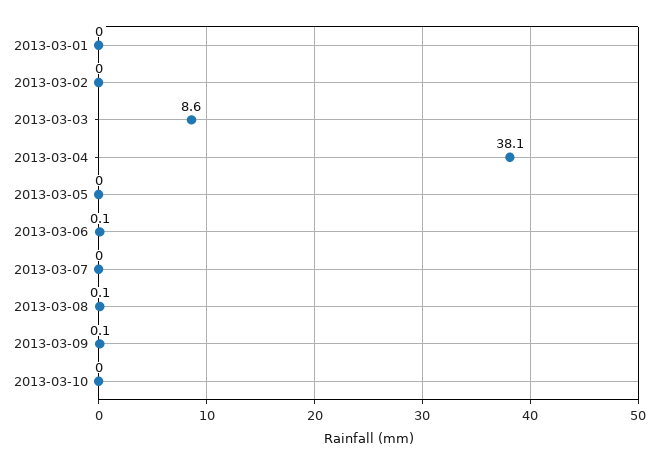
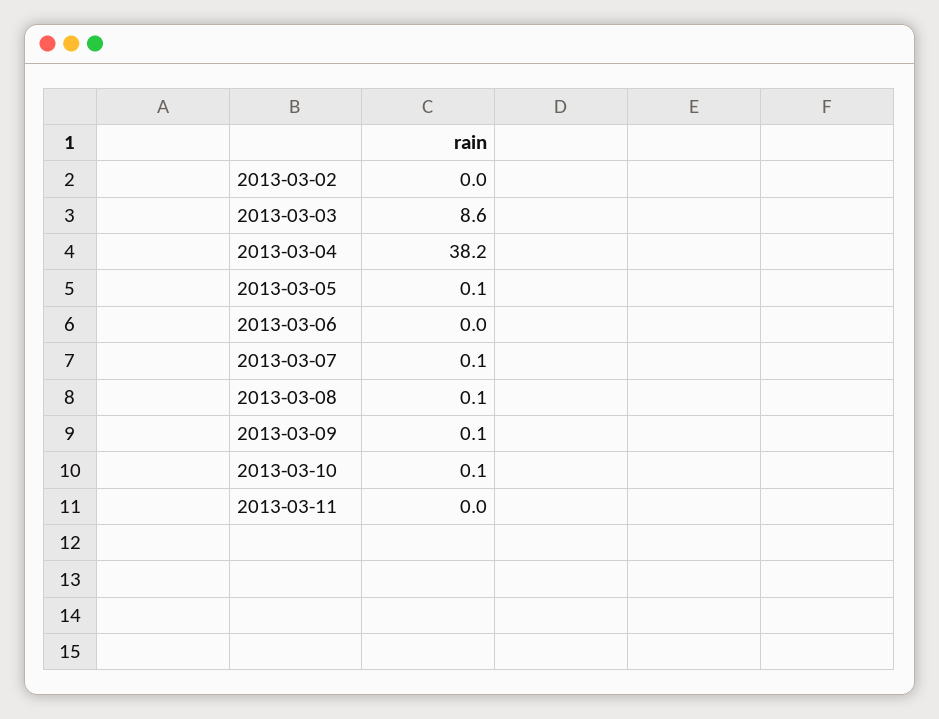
2013-03-01: 0 -> none
2013-03-04: 38.1 -> 38.2
2013-03-05: 0 -> 0.1
2013-03-06: 0.1 -> 0
2013-03-07: 0 -> 0.1
2013-03-10: 0 -> 0.1
2013-03-11: none -> 0

